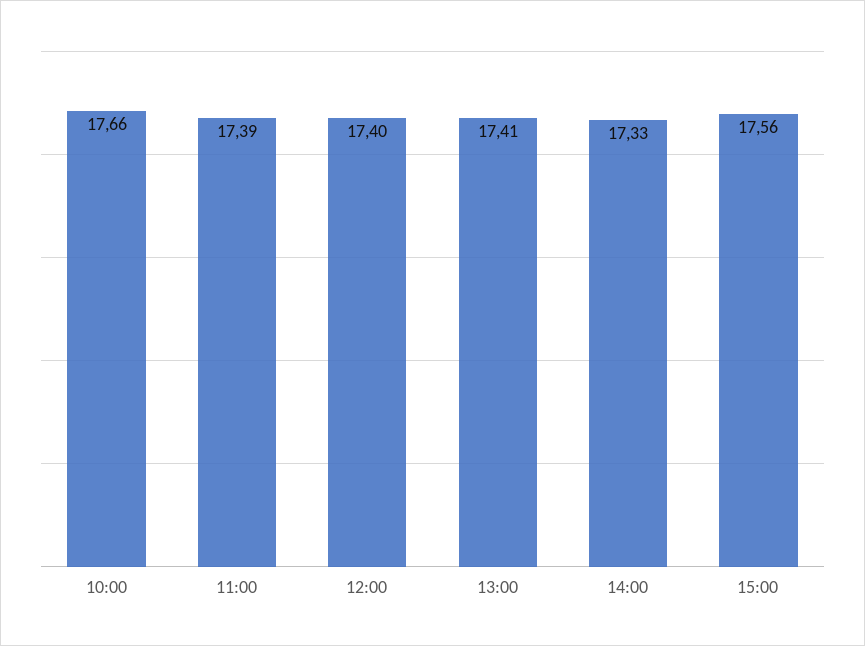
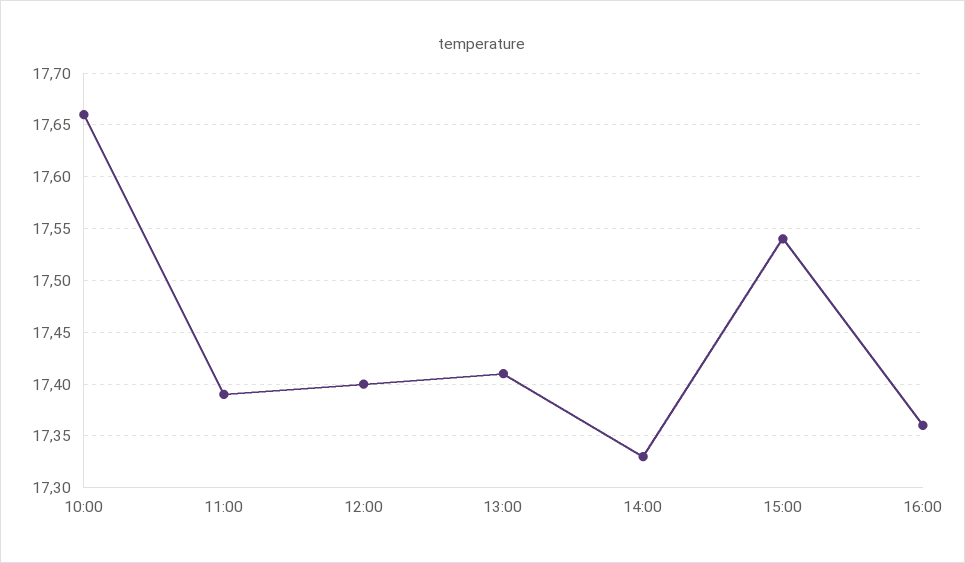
15:00: 17.56 -> 17.54
16:00: none -> 17.36

